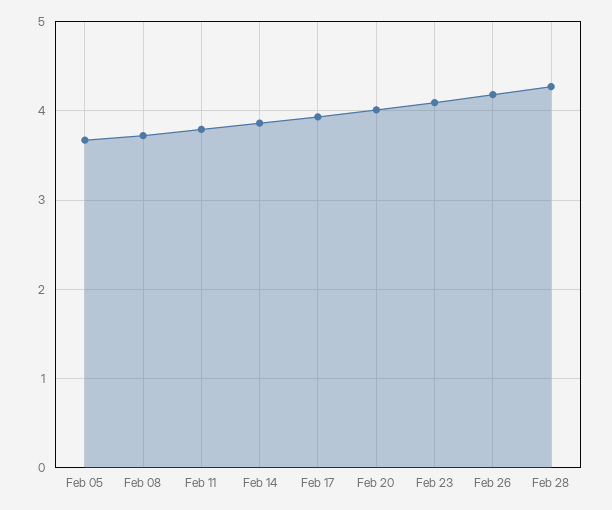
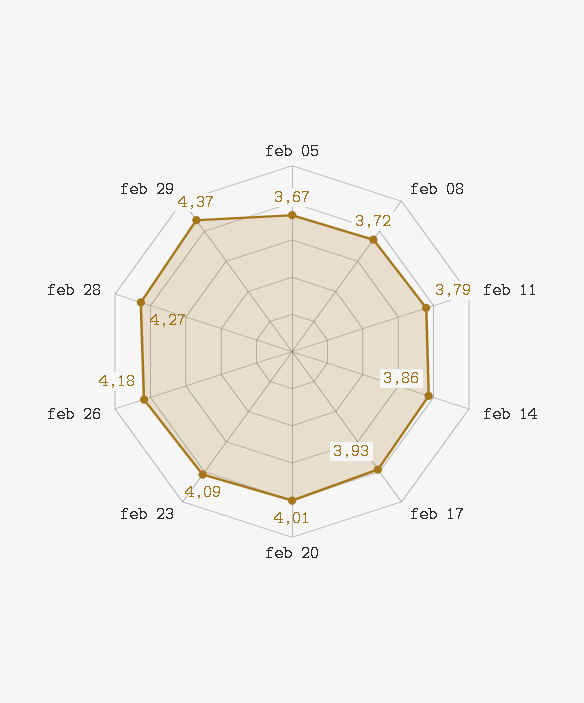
feb 29: none -> 4.37

